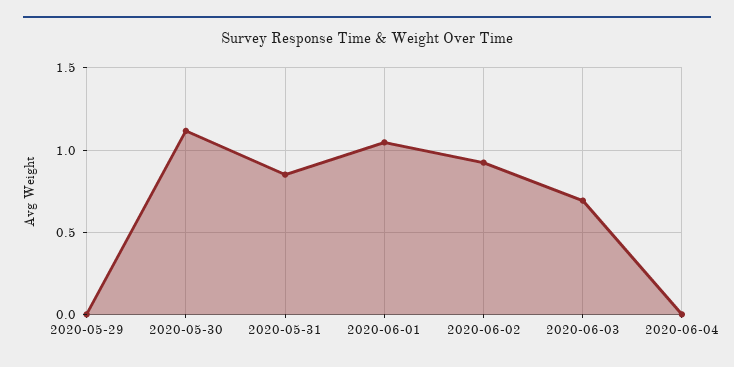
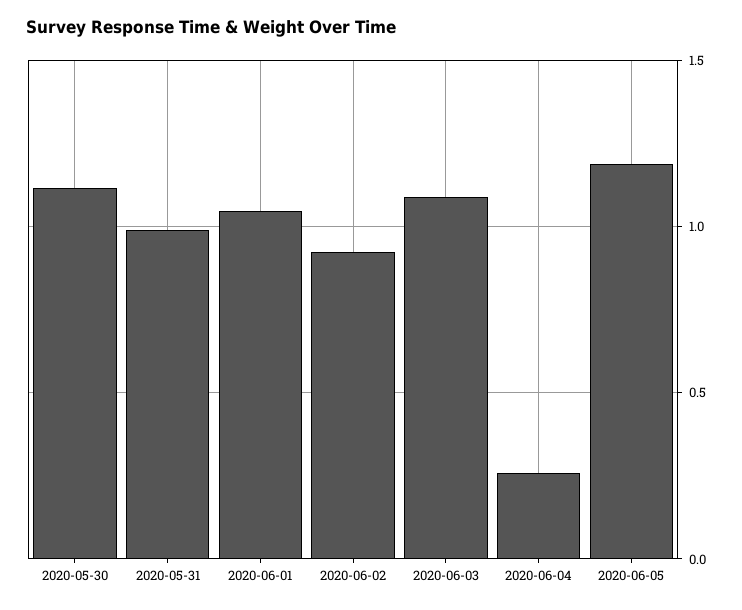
2020-05-29: 0 -> none
2020-05-31: 0.85 -> 1
2020-06-03: 0.7 -> 1.1
2020-06-04: 0 -> 0.25
2020-06-05: none -> 1.2

